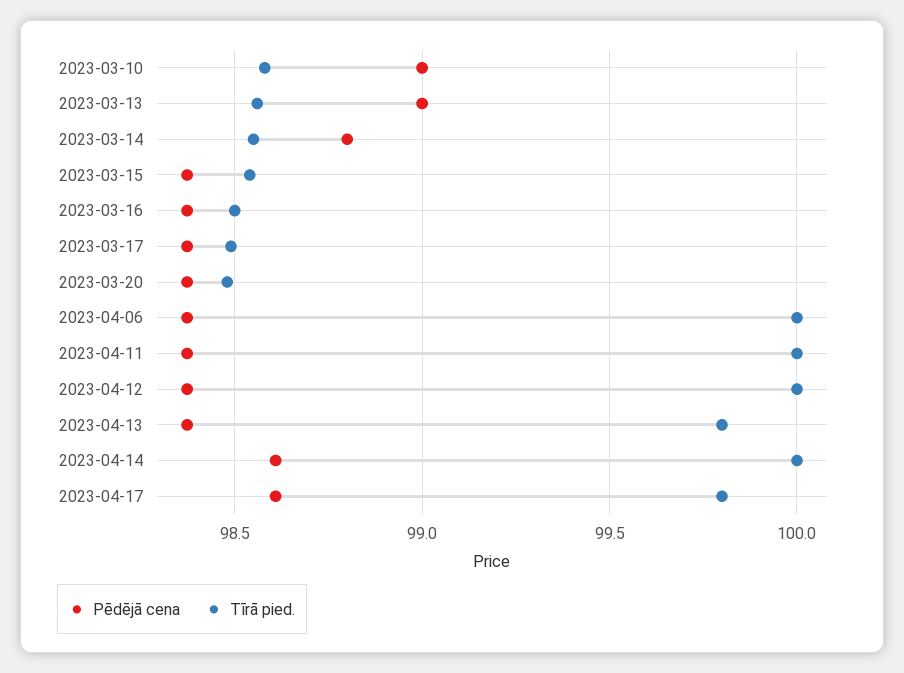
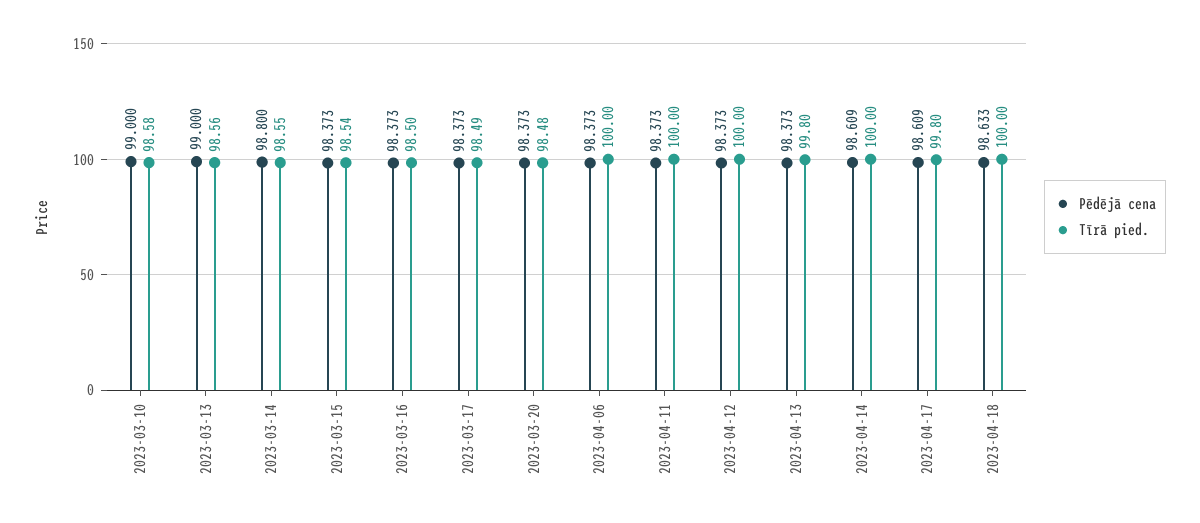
Pēdējā cena, 2023-04-18: none -> 98.633
Tīrā pied., 2023-04-18: none -> 100

